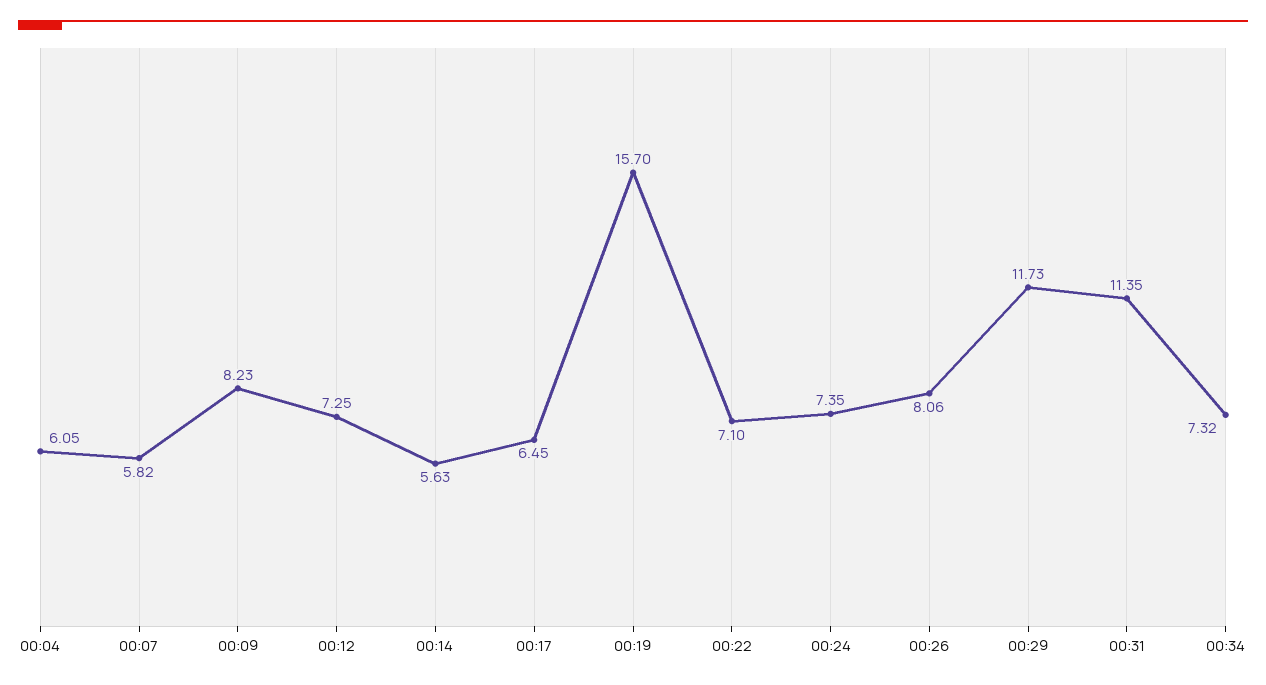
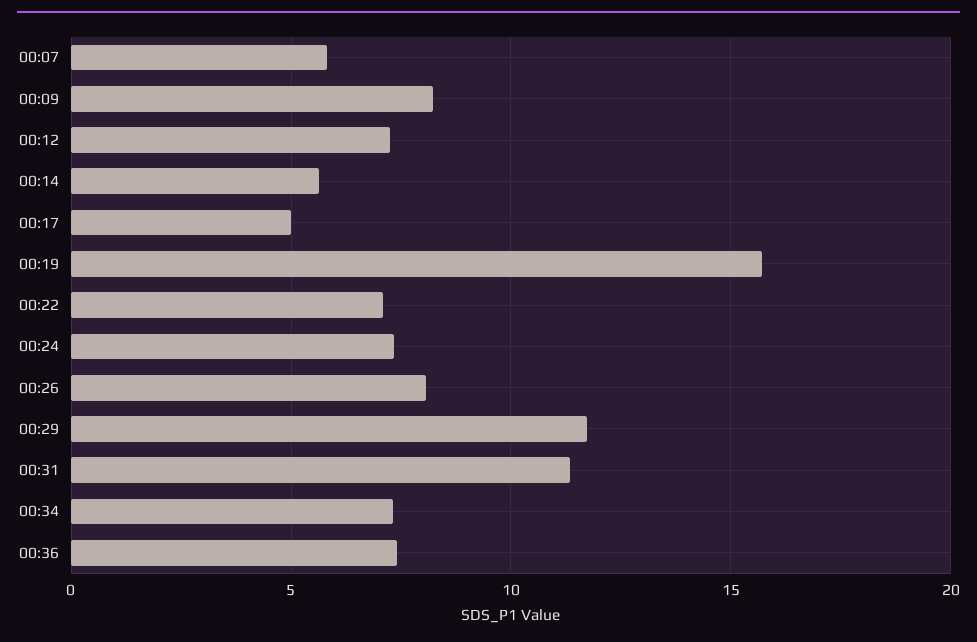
00:04: 6.05 -> none
00:17: 6.45 -> 5
00:36: none -> 7.5

